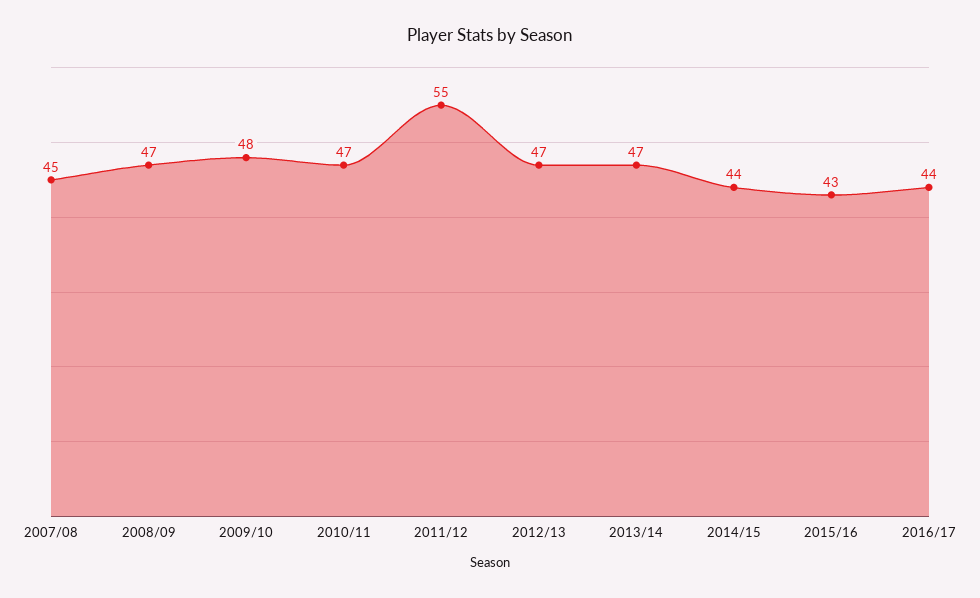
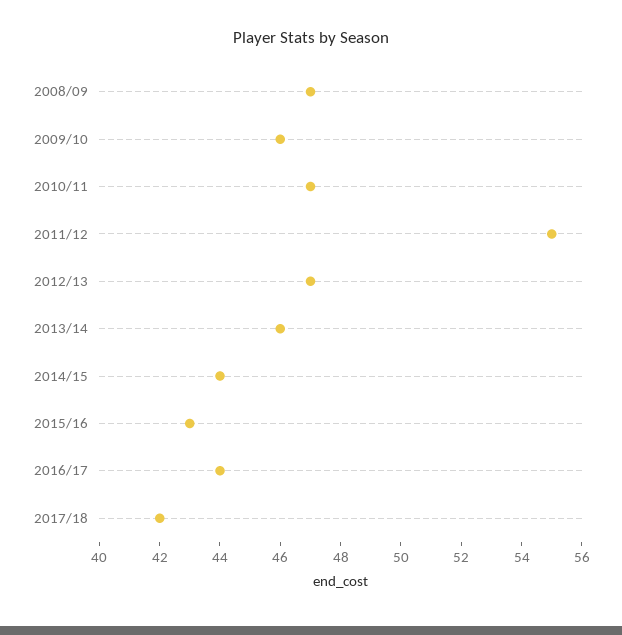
2007/08: 45 -> none
2009/10: 48 -> 46
2013/14: 47 -> 46
2017/18: none -> 42

